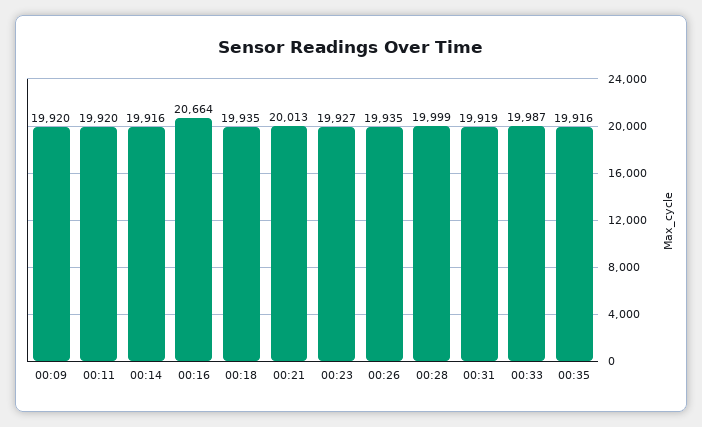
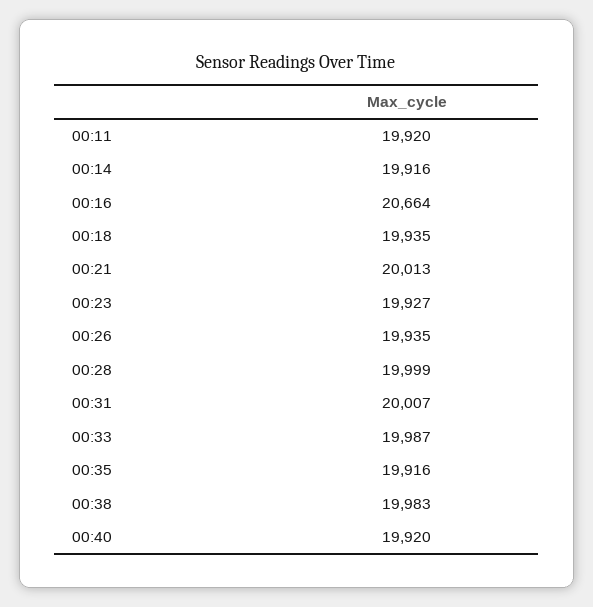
00:09: 19920 -> none
00:31: 19919 -> 20007
00:38: none -> 19983
00:40: none -> 19920

